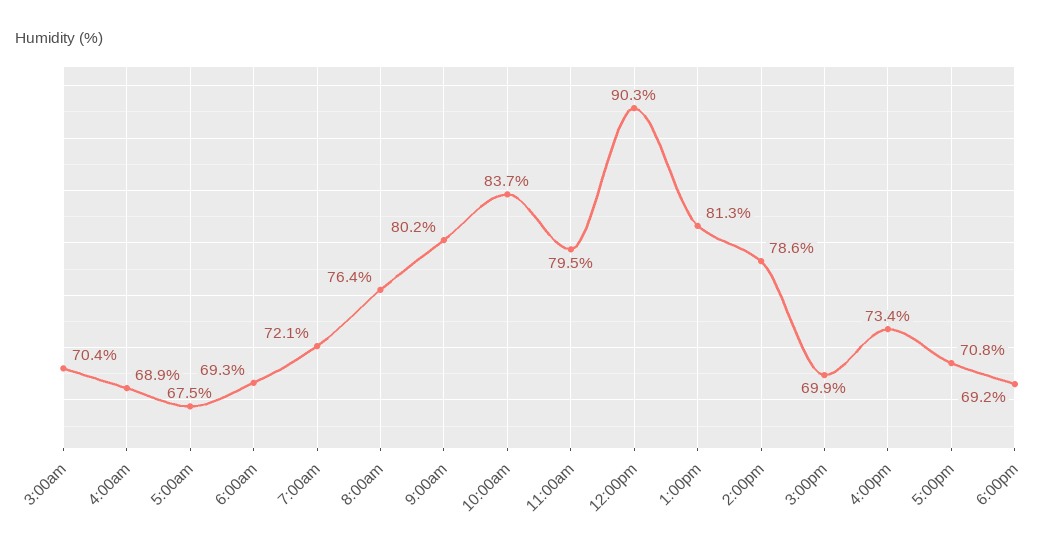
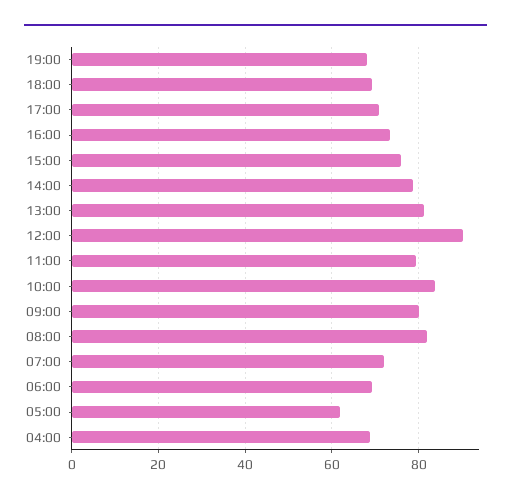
3:00am: 70.4 -> none
5:00am: 67.5 -> 62
8:00am: 76.4 -> 82
3:00pm: 69.9 -> 76
19:00: none -> 68

